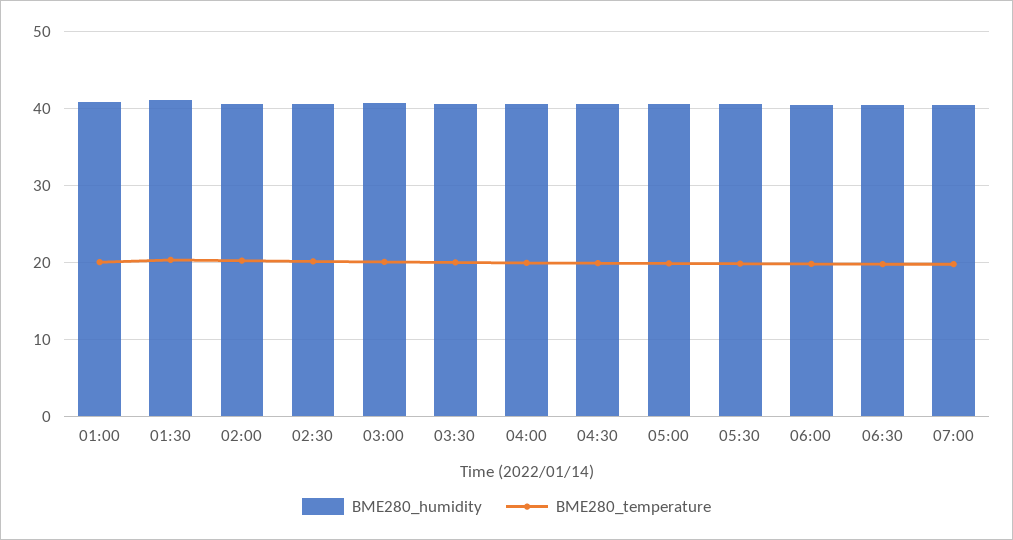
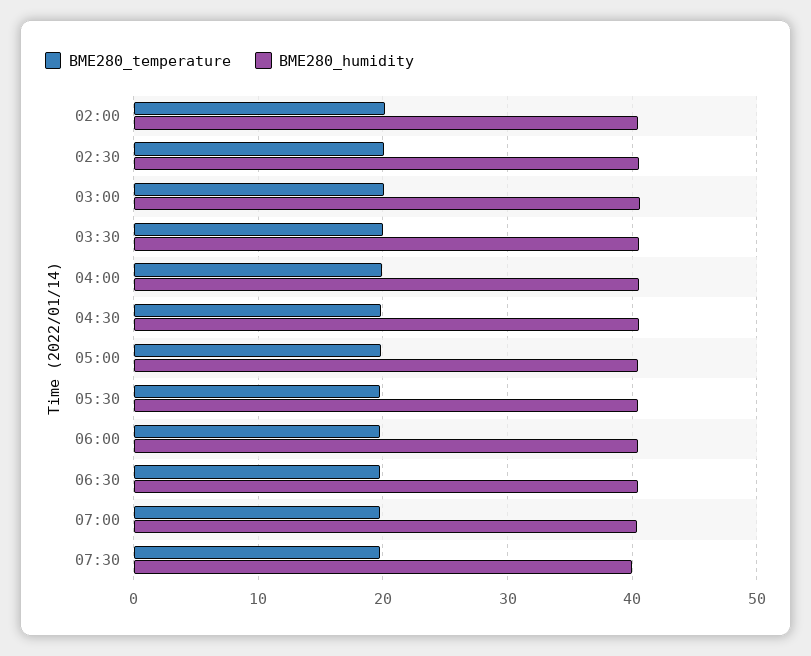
BME280_humidity, 01:00: 41 -> none
BME280_temperature, 01:00: 20 -> none
BME280_humidity, 01:30: 41 -> none
BME280_temperature, 01:30: 20 -> none
BME280_temperature, 07:30: none -> 20
BME280_humidity, 07:30: none -> 40

